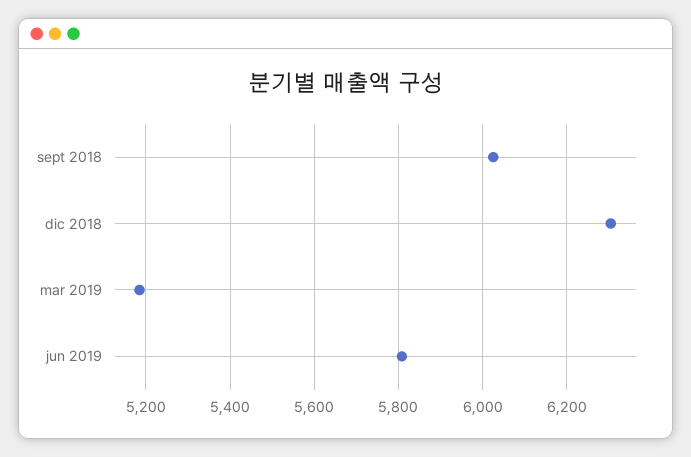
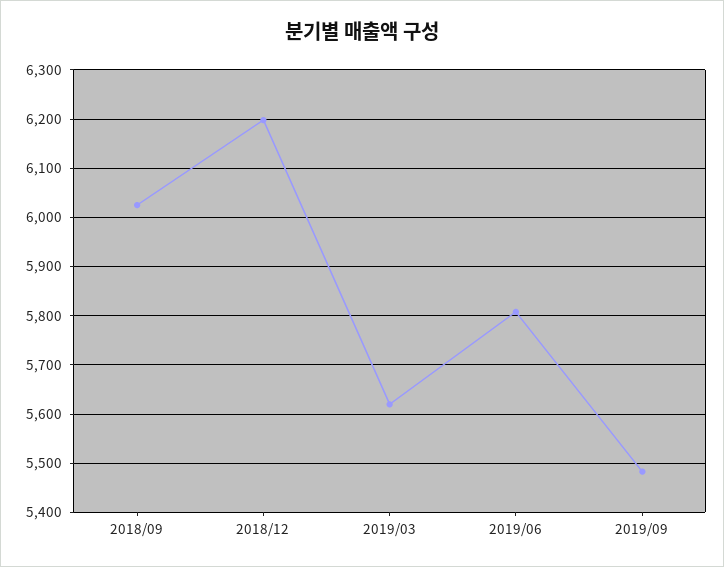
dic 2018: 6300 -> 6200
mar 2019: 5180 -> 5620
2019/09: none -> 5480

